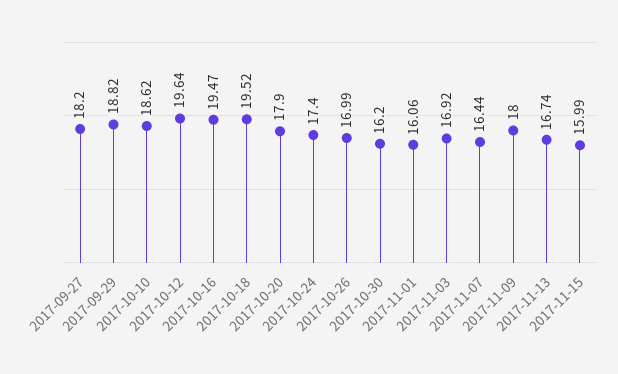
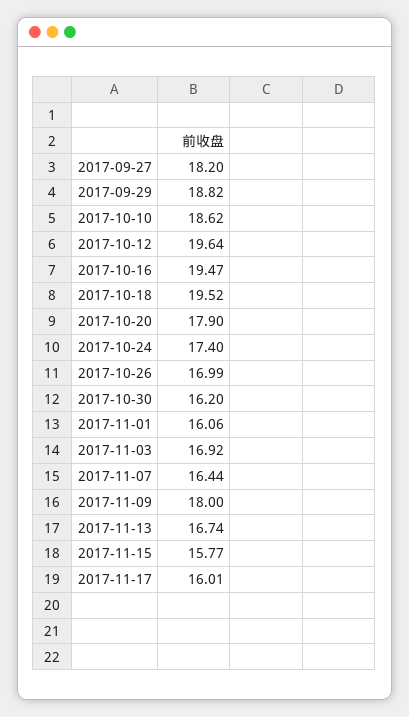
2017-11-15: 15.99 -> 15.77
2017-11-17: none -> 16.01

